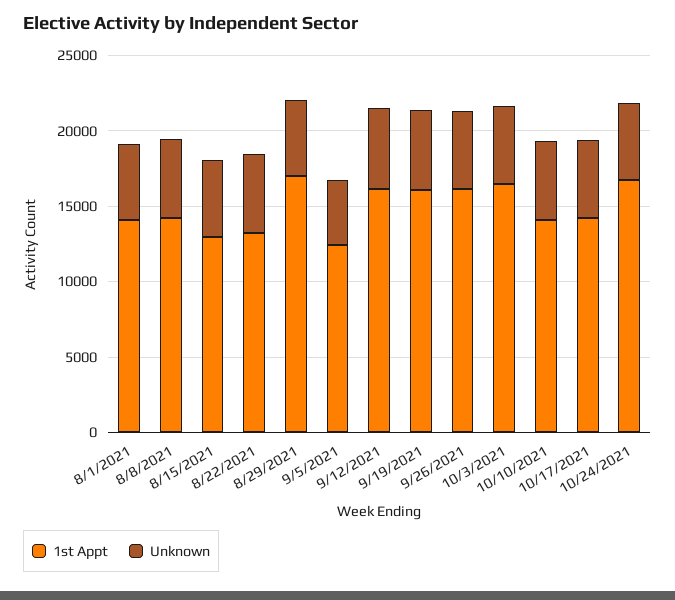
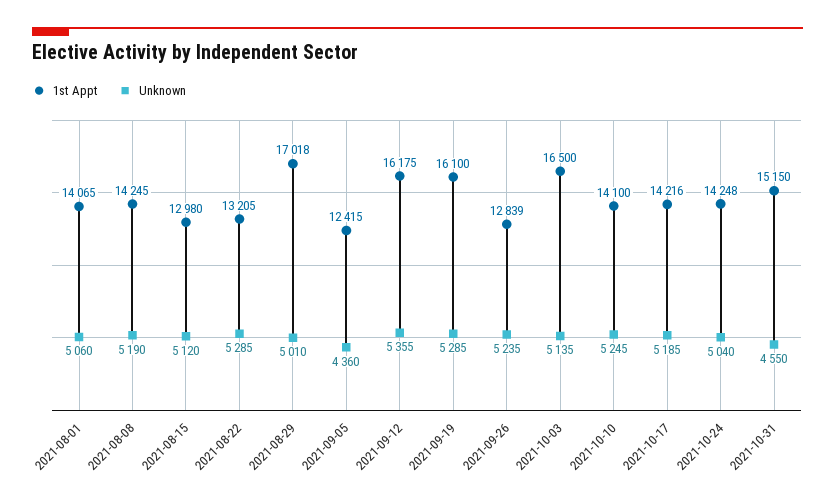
1st Appt, 9/26/2021: 16000 -> 12839
1st Appt, 10/24/2021: 17000 -> 14248
1st Appt, 2021-10-31: none -> 15150
Unknown, 2021-10-31: none -> 4550

